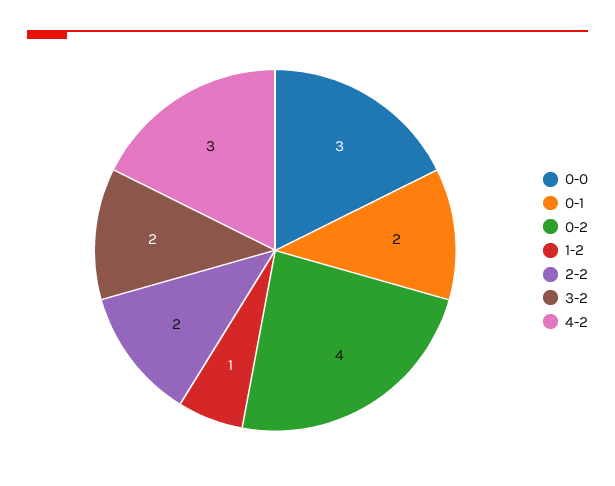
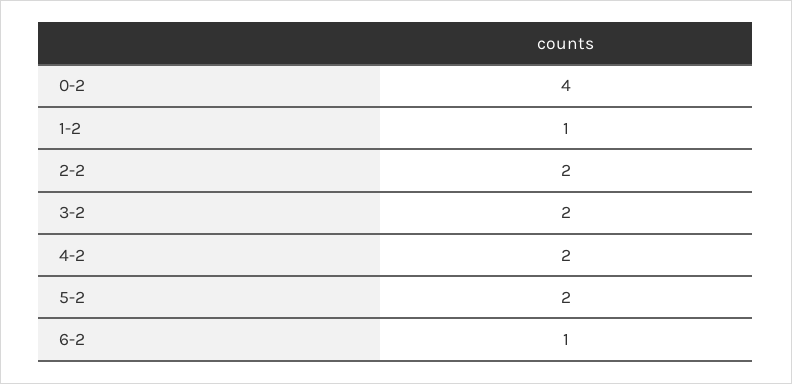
0-0: 3 -> none
0-1: 2 -> none
4-2: 3 -> 2
5-2: none -> 2
6-2: none -> 1

